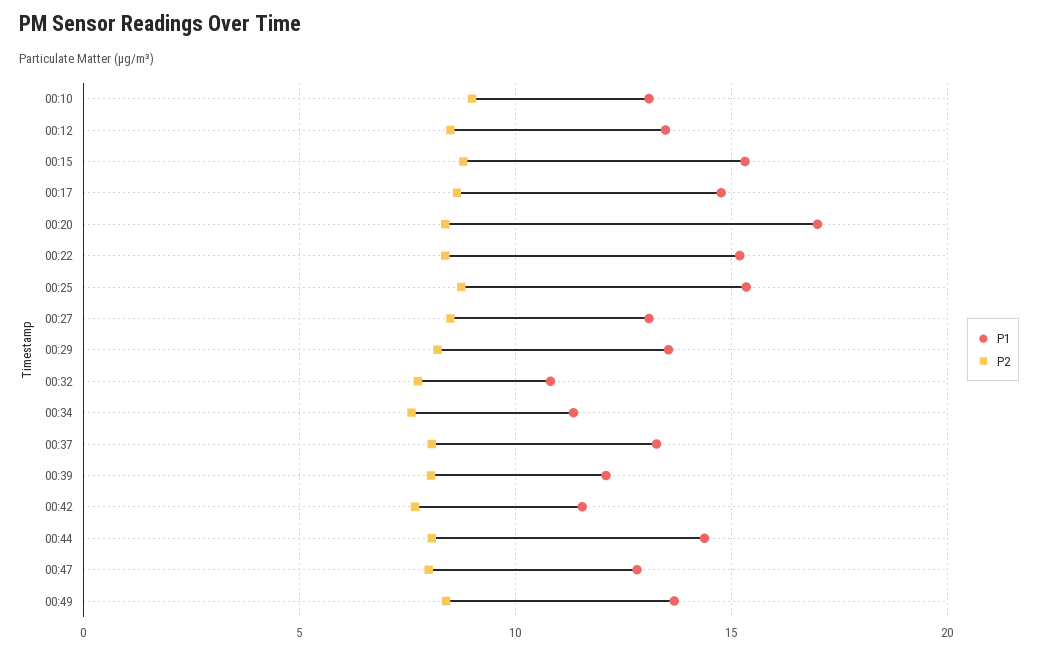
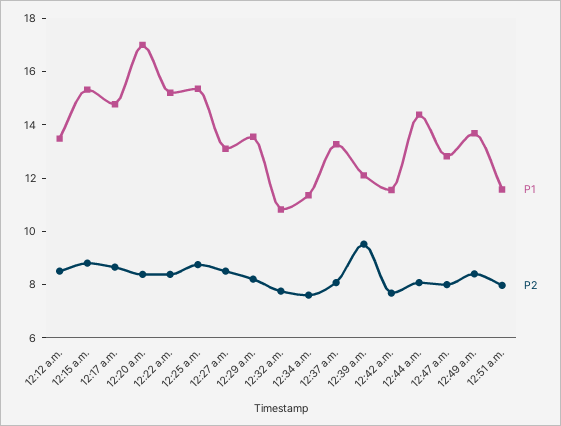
P1, 00:10: 13 -> none
P2, 00:10: 9 -> none
P2, 00:39: 8 -> 9.5
P1, 12:51 a.m.: none -> 11.5
P2, 12:51 a.m.: none -> 8

